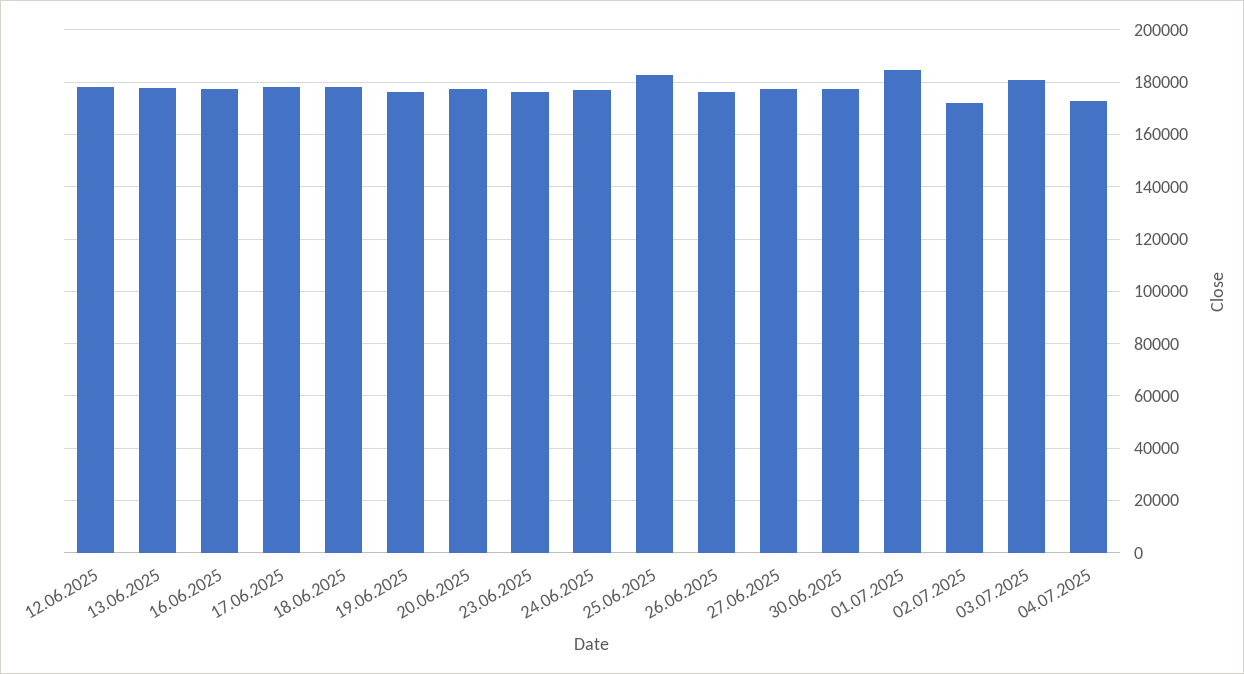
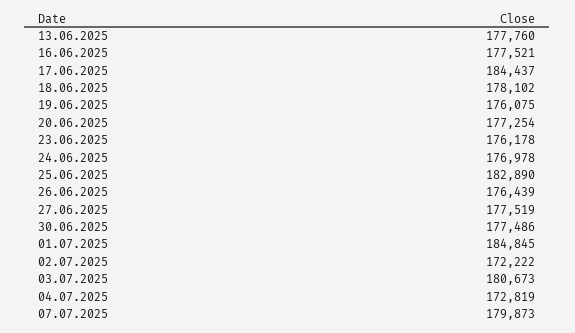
12.06.2025: 177500 -> none
17.06.2025: 177500 -> 184437
07.07.2025: none -> 179873

